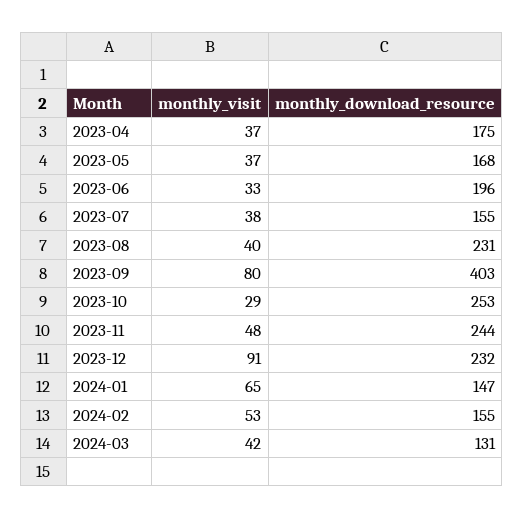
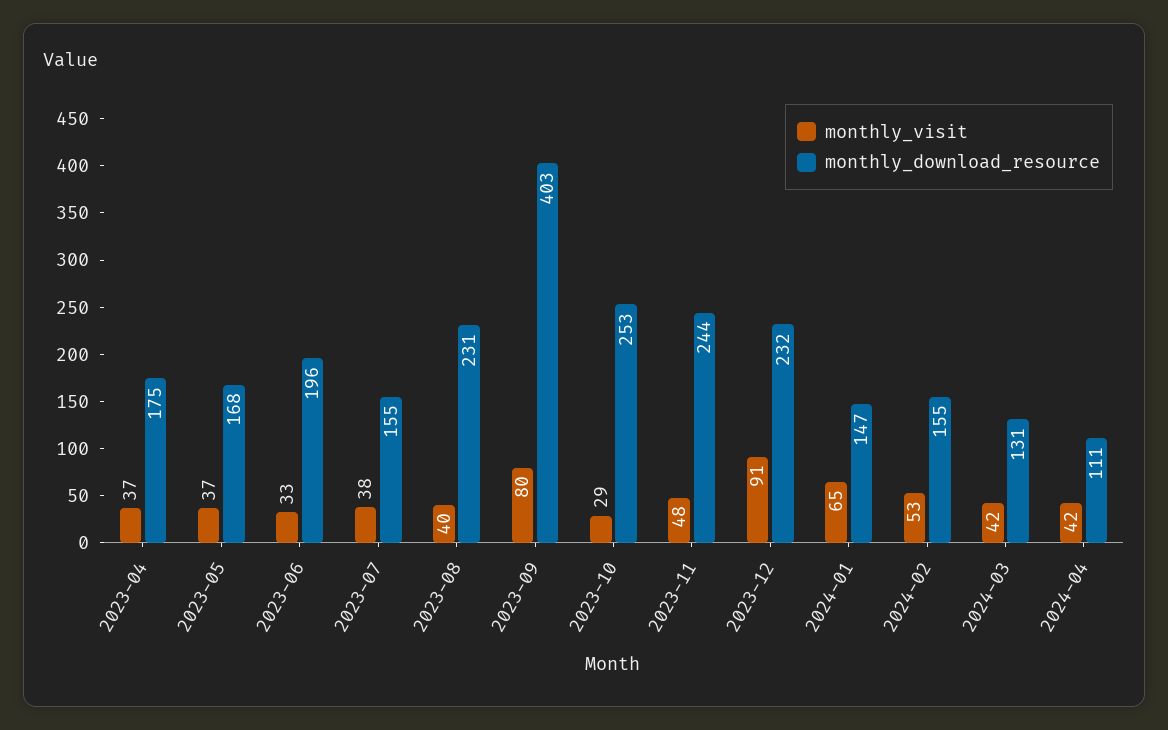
monthly_visit, 2024-04: none -> 42
monthly_download_resource, 2024-04: none -> 111

